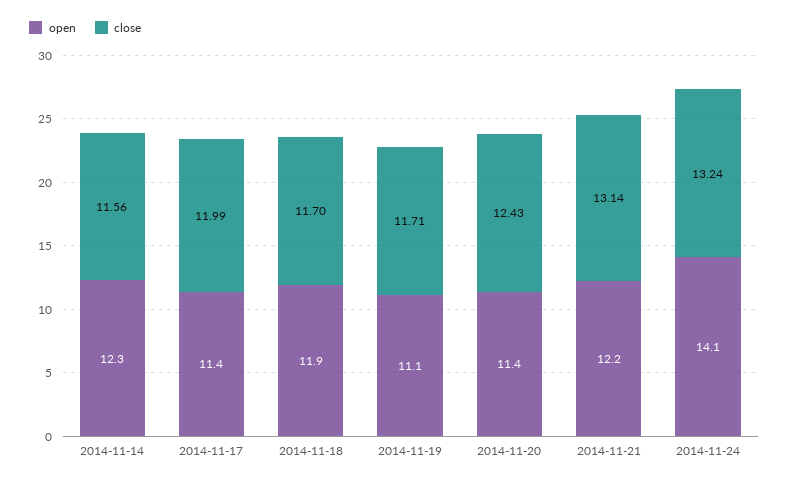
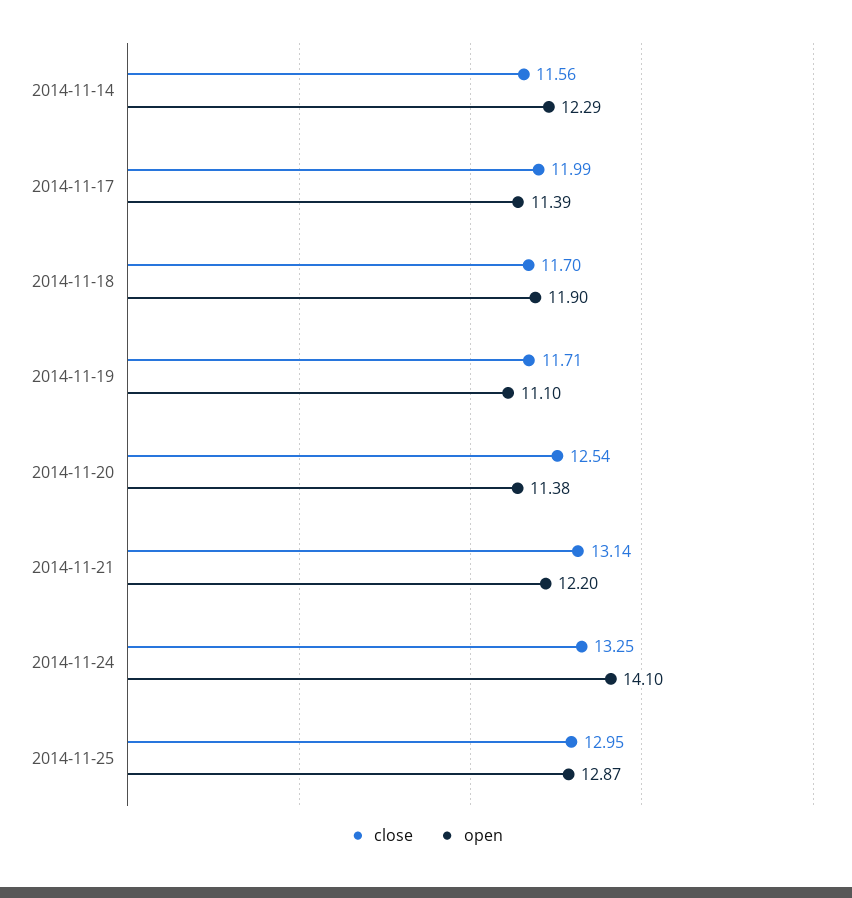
close, 2014-11-20: 12.43 -> 12.54
close, 2014-11-24: 13.24 -> 13.25
close, 2014-11-25: none -> 12.95
open, 2014-11-25: none -> 12.87

